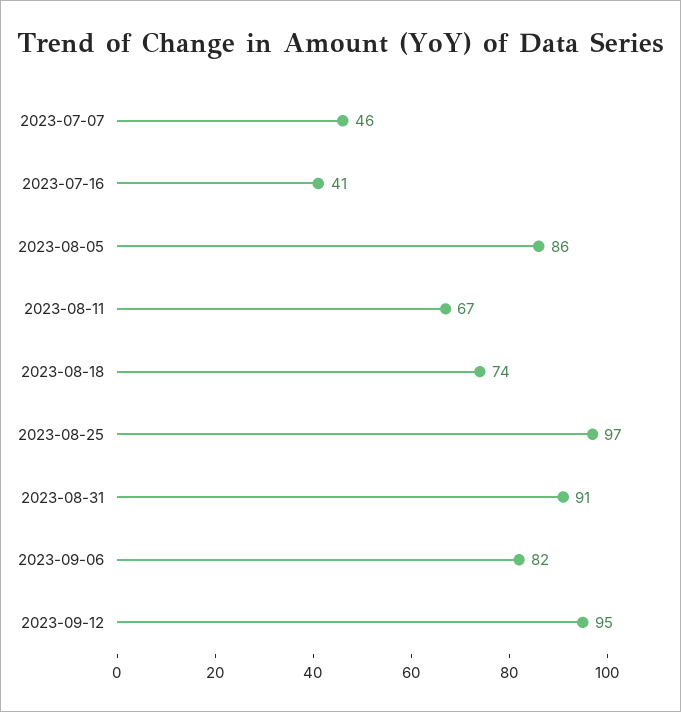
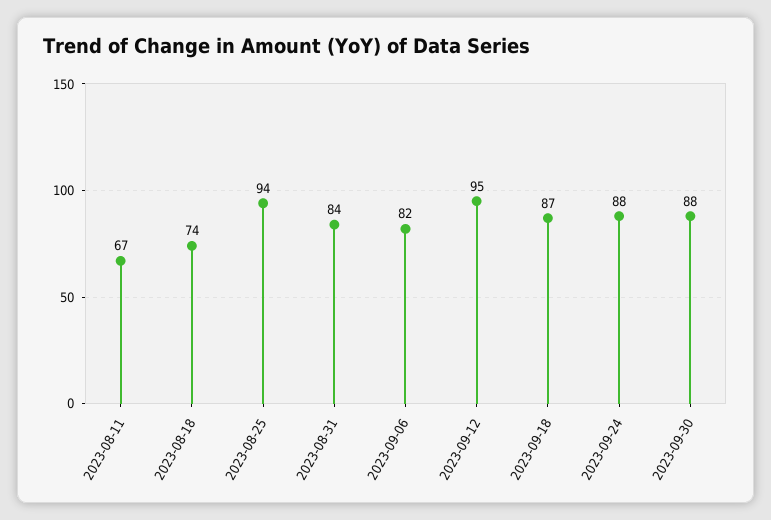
2023-07-07: 46 -> none
2023-07-16: 41 -> none
2023-08-05: 86 -> none
2023-08-25: 97 -> 94
2023-08-31: 91 -> 84
2023-09-18: none -> 87
2023-09-24: none -> 88
2023-09-30: none -> 88

